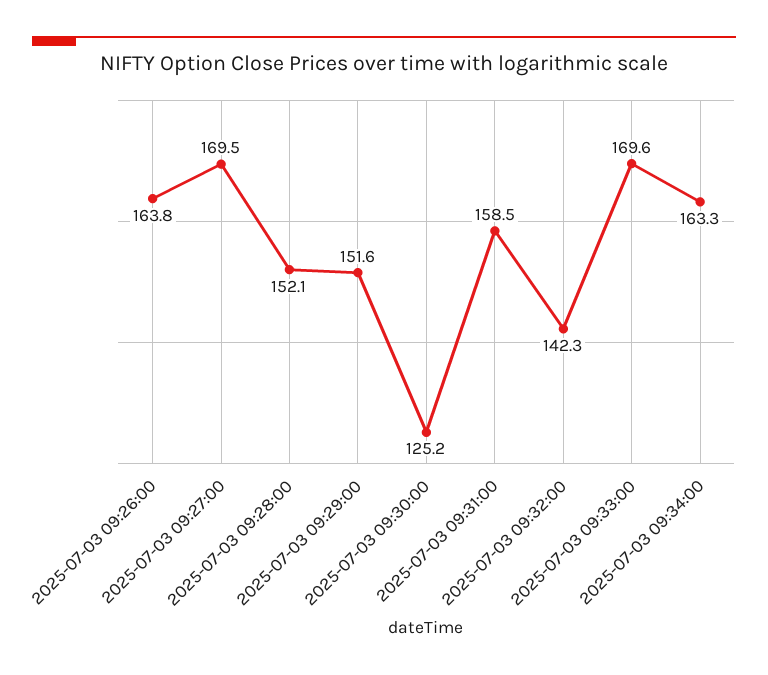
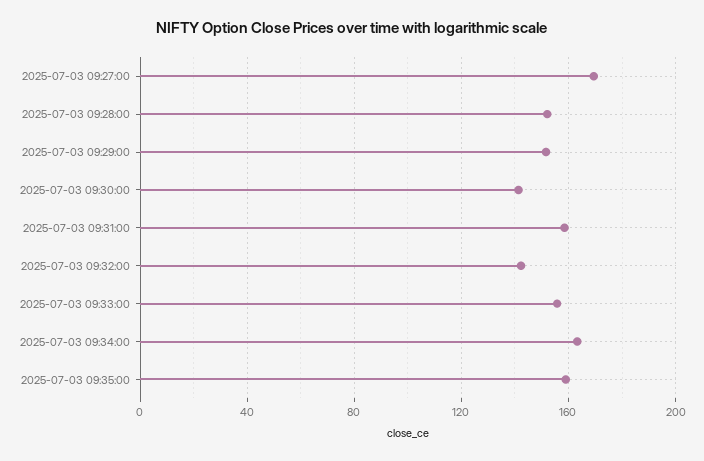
2025-07-03 09:26:00: 163.8 -> none
2025-07-03 09:30:00: 125.2 -> 140
2025-07-03 09:33:00: 169.6 -> 155
2025-07-03 09:35:00: none -> 160

